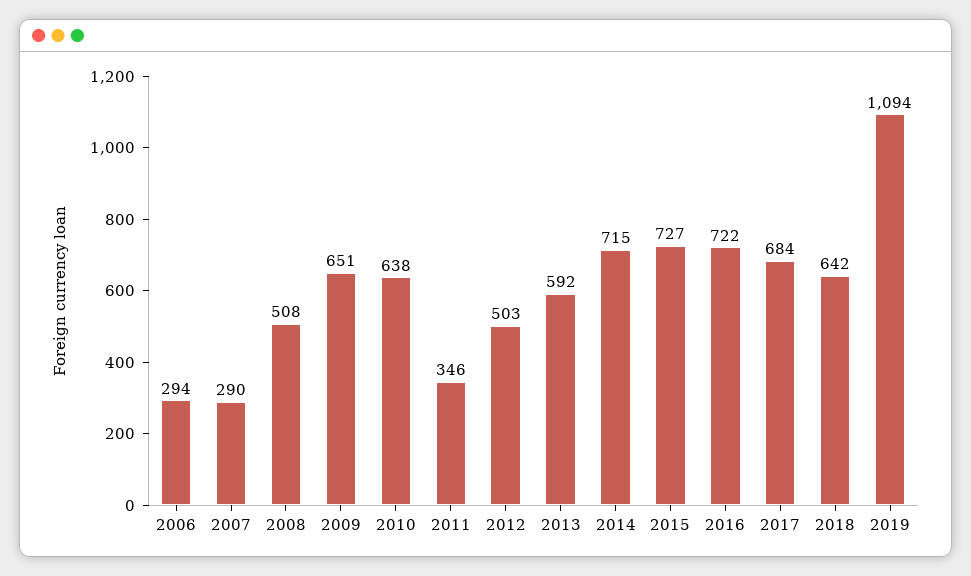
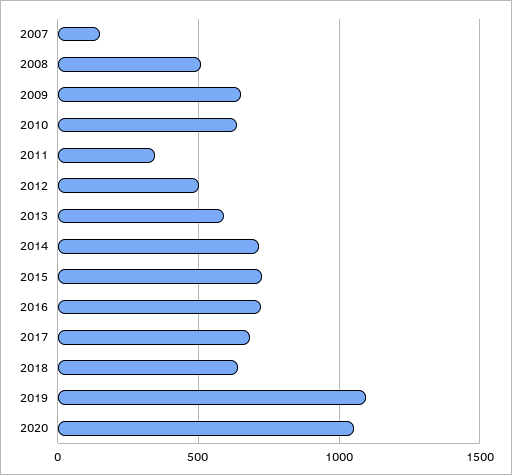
2006: 294 -> none
2007: 290 -> 150
2020: none -> 1050

